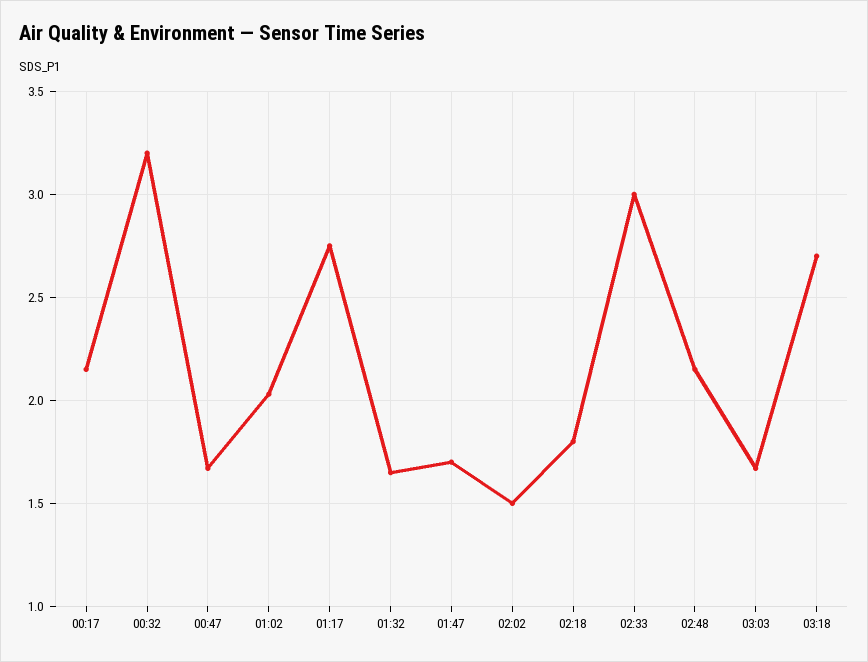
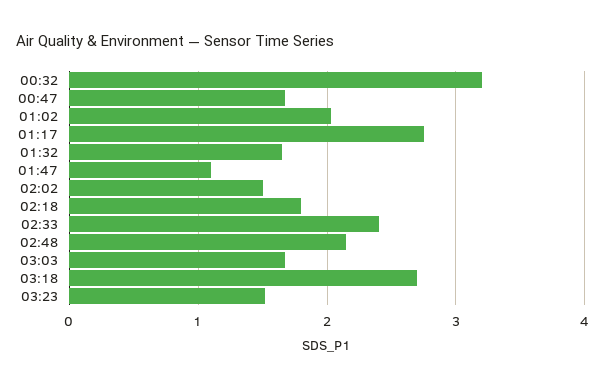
00:17: 2.15 -> none
01:47: 1.7 -> 1.1
02:33: 3 -> 2.4
03:23: none -> 1.5

